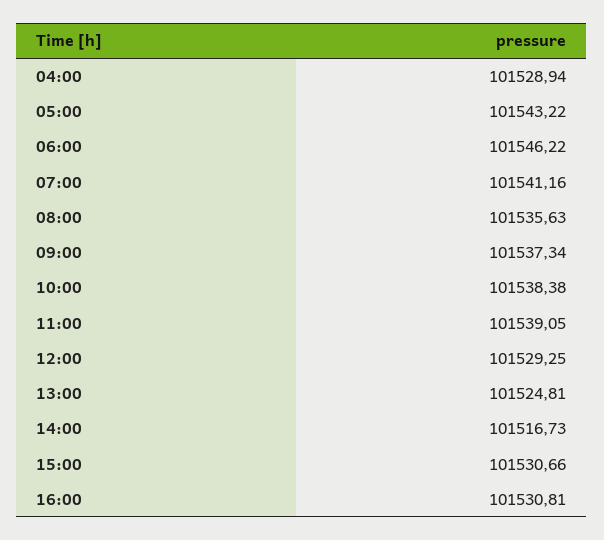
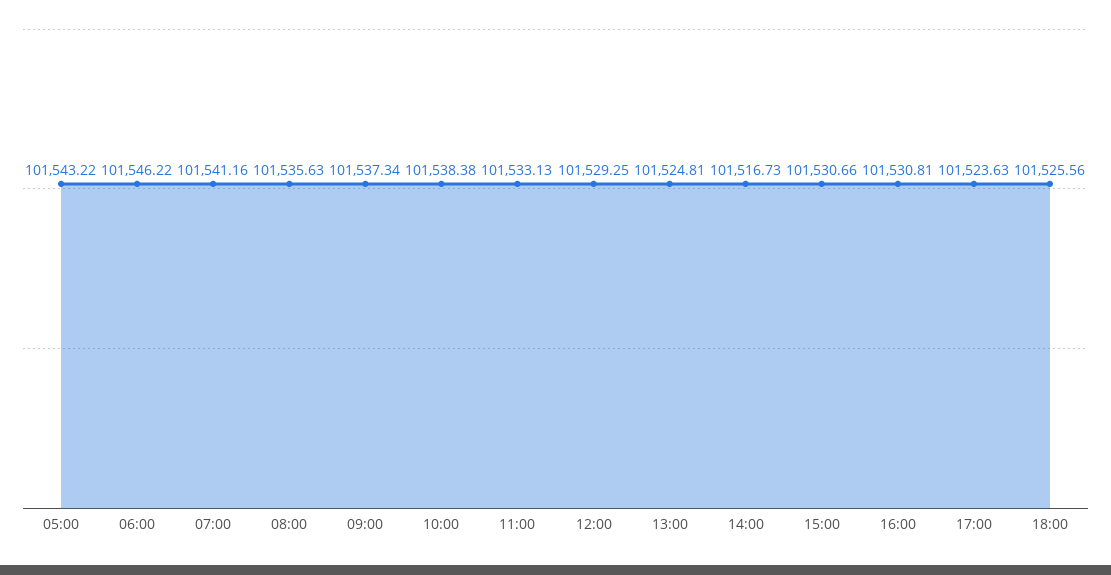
04:00: 101528.94 -> none
11:00: 101539.05 -> 101533.13
17:00: none -> 101523.63
18:00: none -> 101525.56

